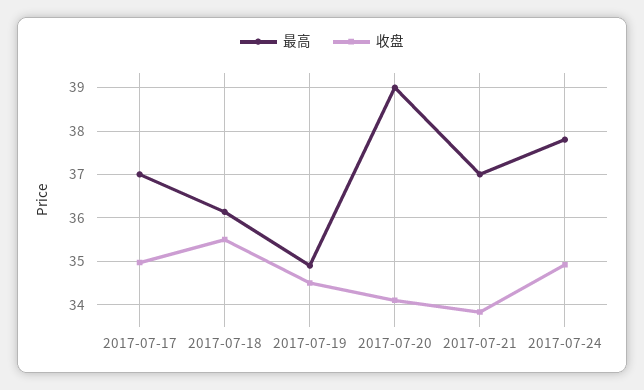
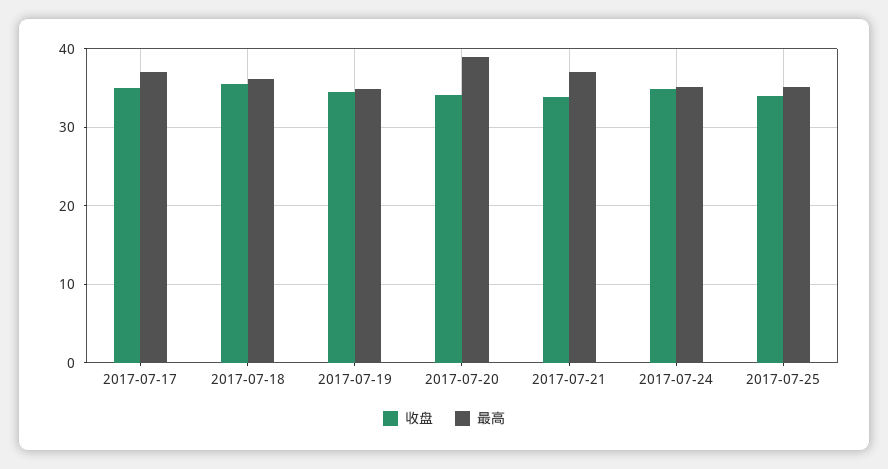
最高, 2017-07-24: 37.8 -> 35
收盘, 2017-07-25: none -> 34
最高, 2017-07-25: none -> 35

